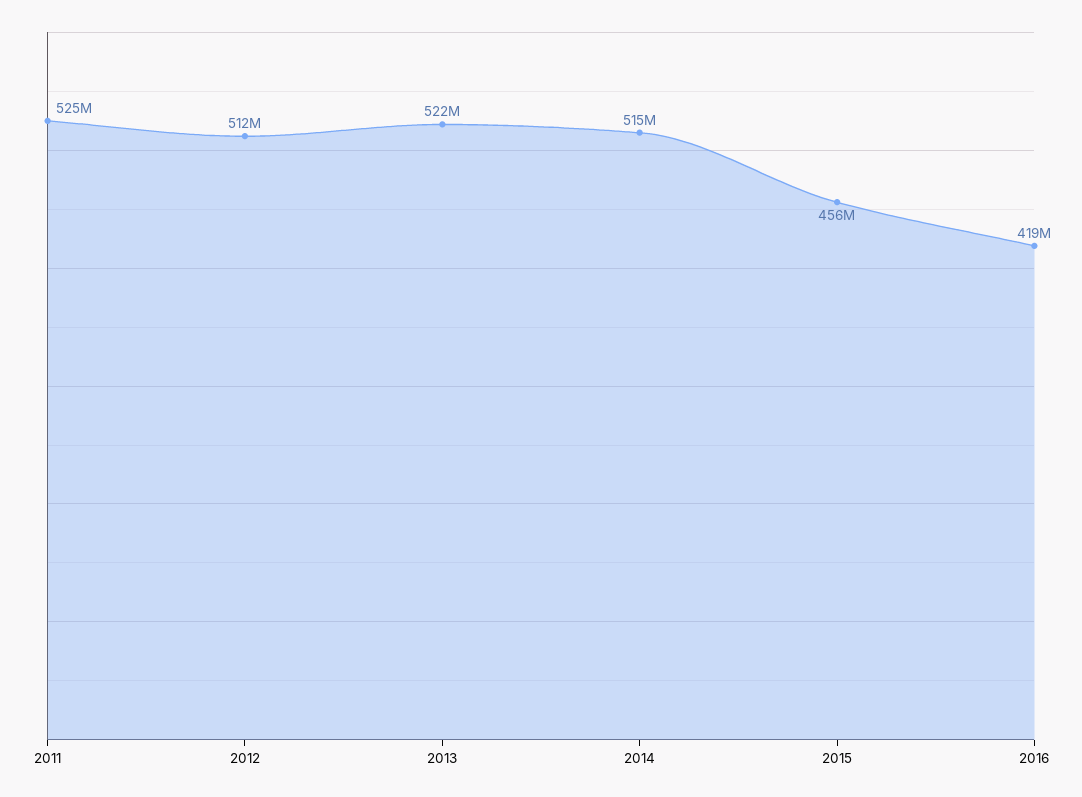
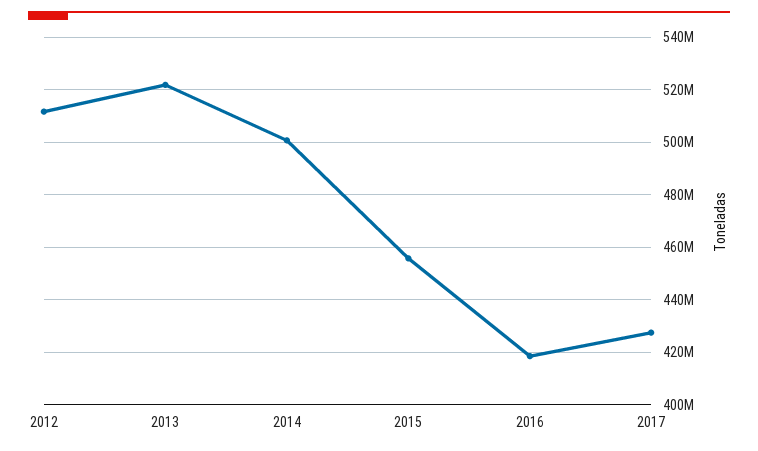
2011: 525000000 -> none
2014: 515000000 -> 500000000
2017: none -> 427500000

